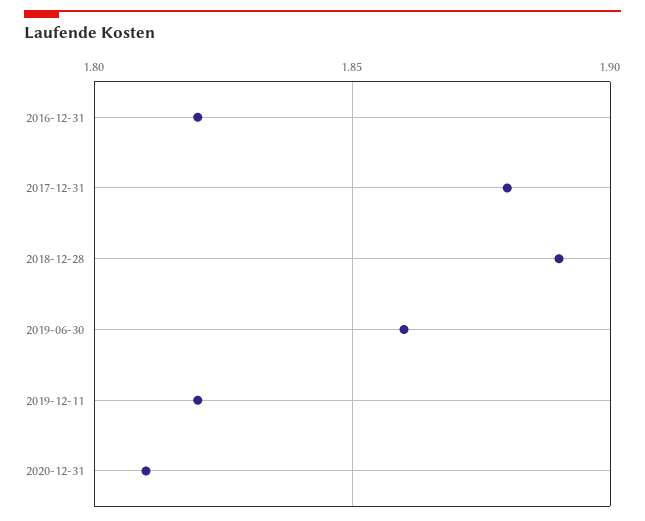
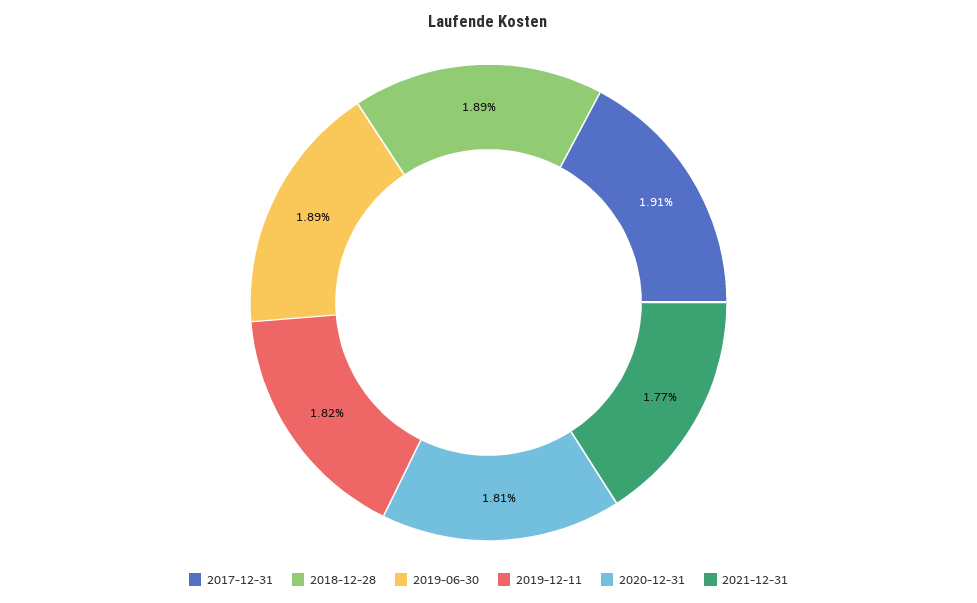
2016-12-31: 1.82 -> none
2017-12-31: 1.88 -> 1.91
2019-06-30: 1.86 -> 1.89
2021-12-31: none -> 1.77

